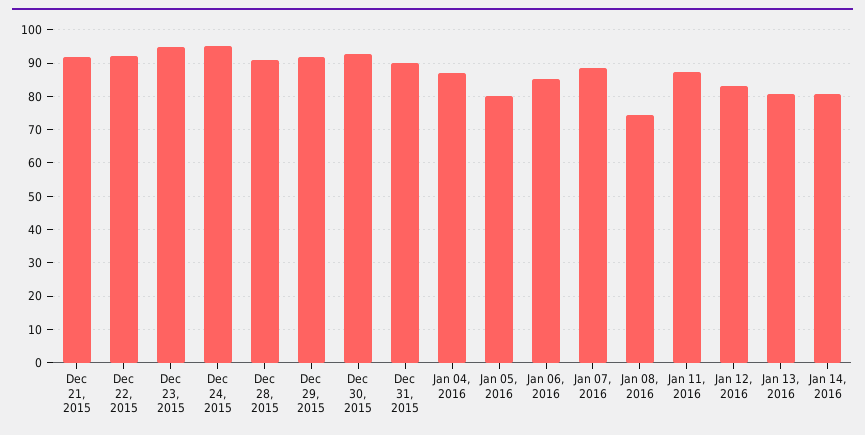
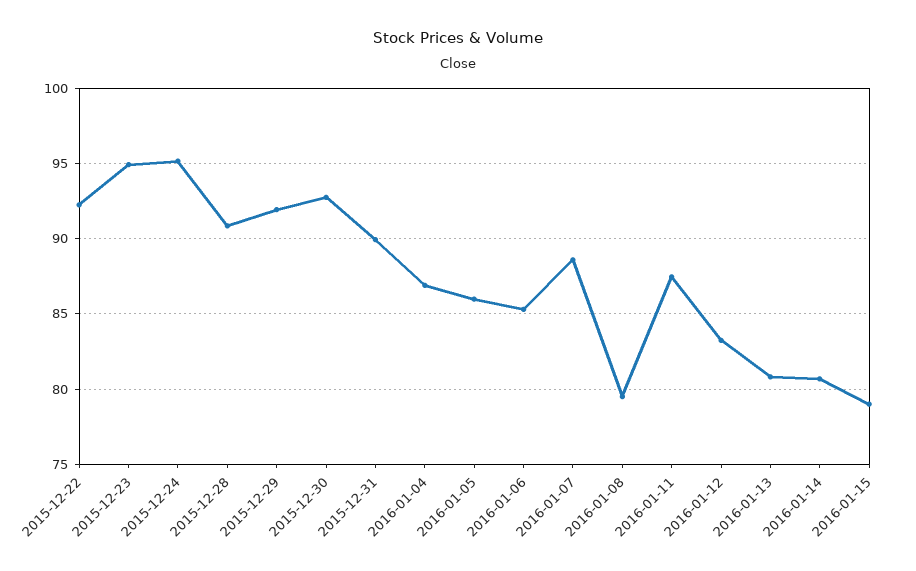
Dec 21, 2015: 92 -> none
Jan 05, 2016: 80 -> 86
Jan 08, 2016: 74 -> 79.5
2016-01-15: none -> 79

